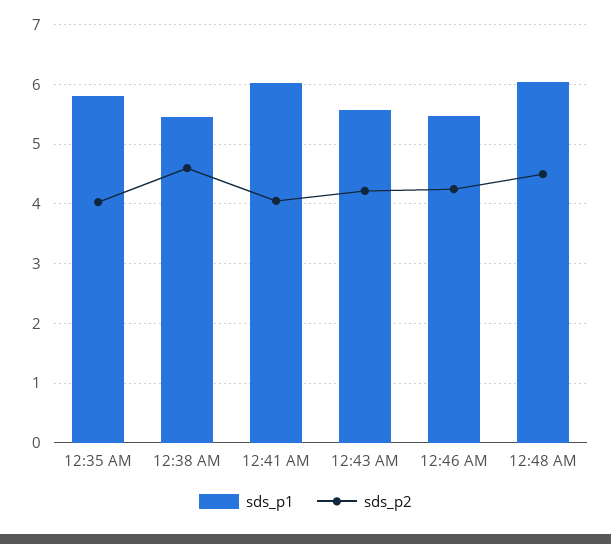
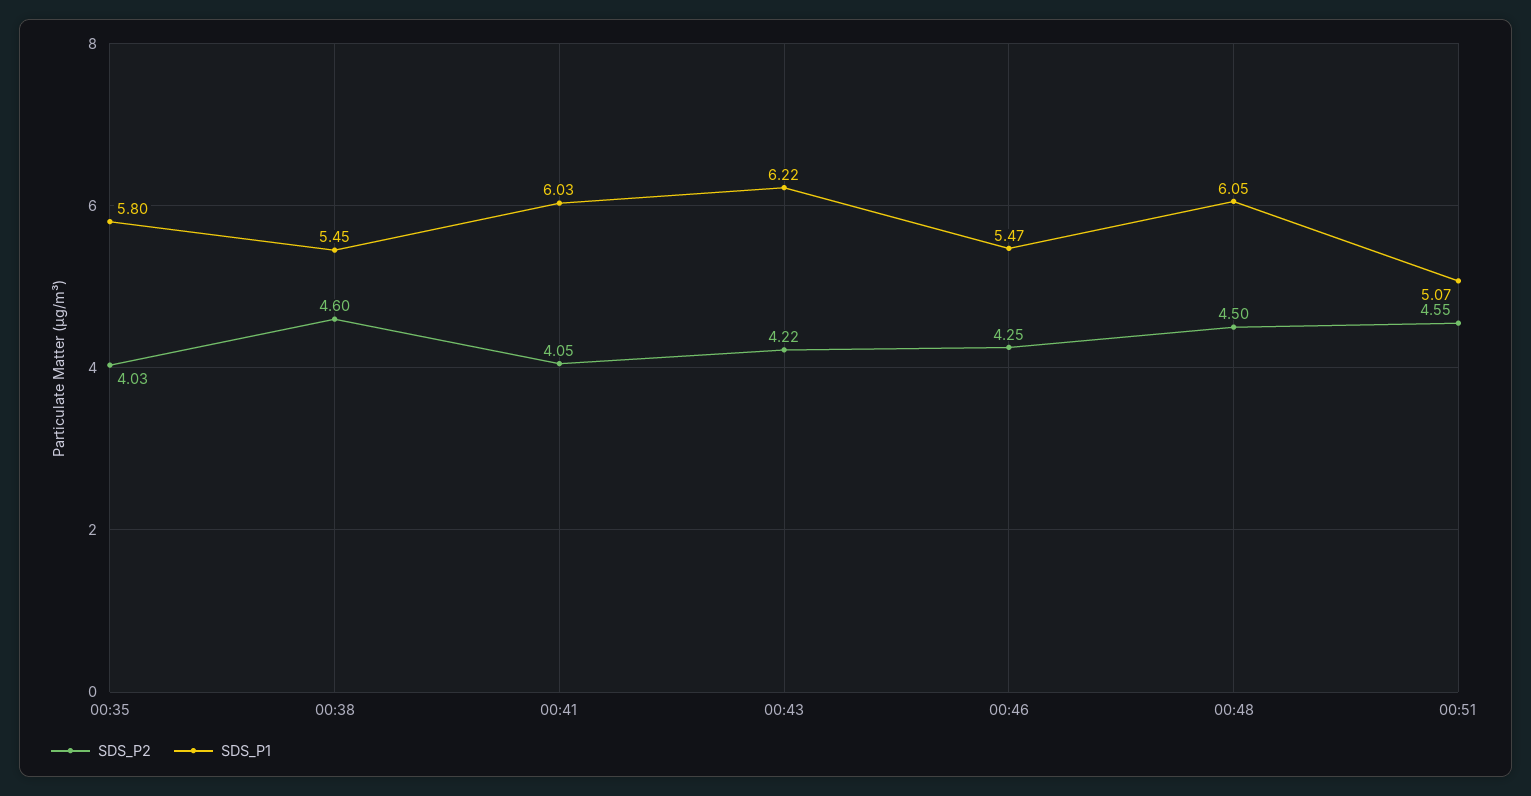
sds_p1, 12:43 AM: 5.6 -> 6.22
sds_p2, 00:51: none -> 4.55
sds_p1, 00:51: none -> 5.07

